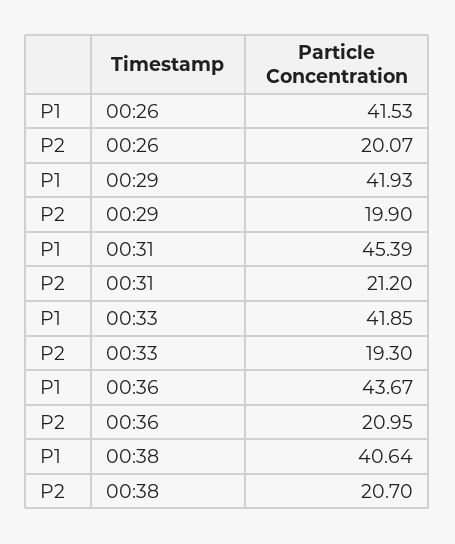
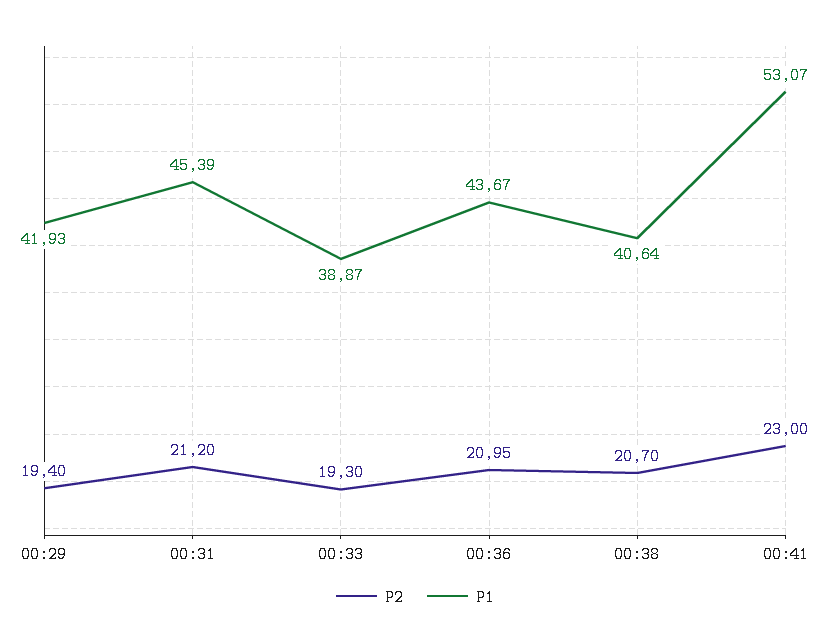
P1, 00:26: 41.53 -> none
P2, 00:26: 20.07 -> none
P2, 00:29: 19.9 -> 19.4
P1, 00:33: 41.85 -> 38.87
P2, 00:41: none -> 23
P1, 00:41: none -> 53.07

